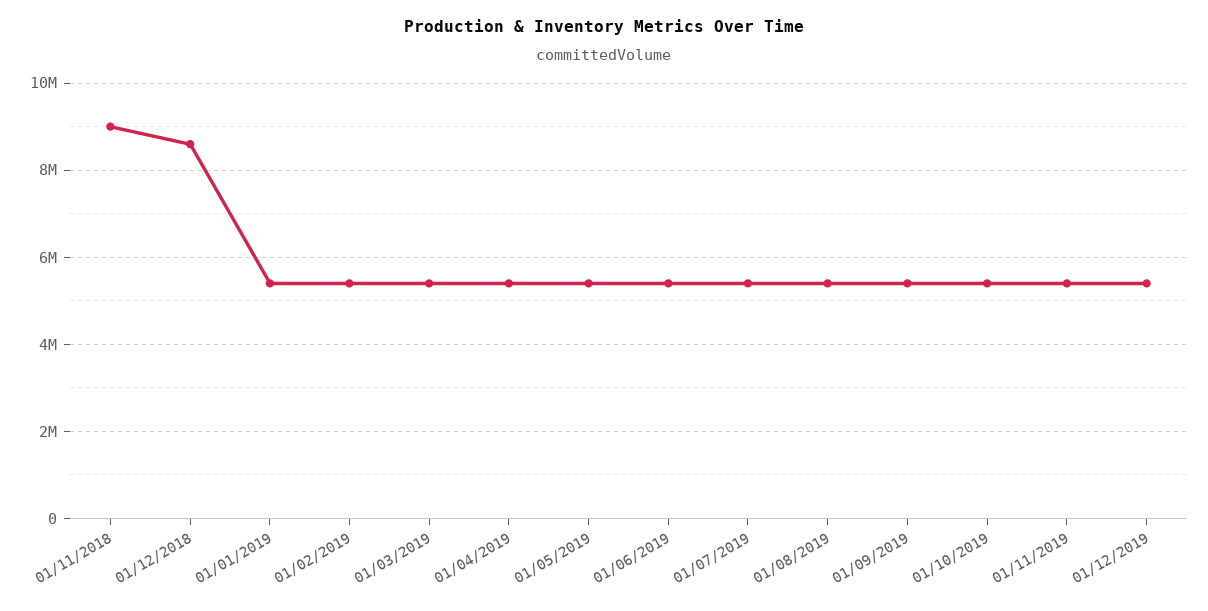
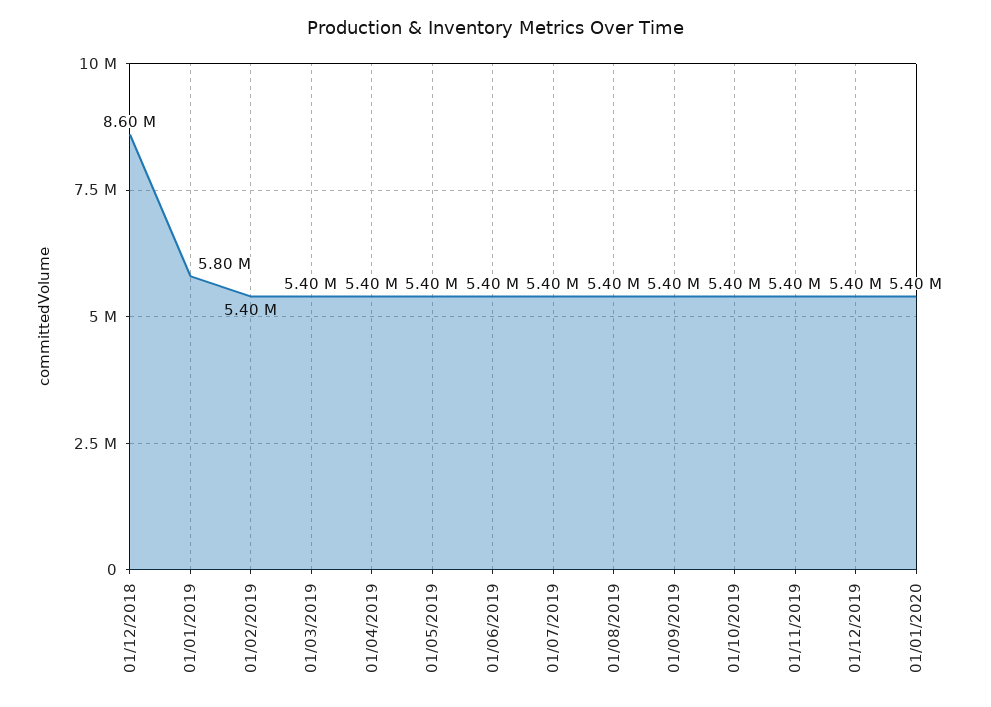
01/11/2018: 9000000 -> none
01/01/2019: 5400000 -> 5800000
01/01/2020: none -> 5400000

